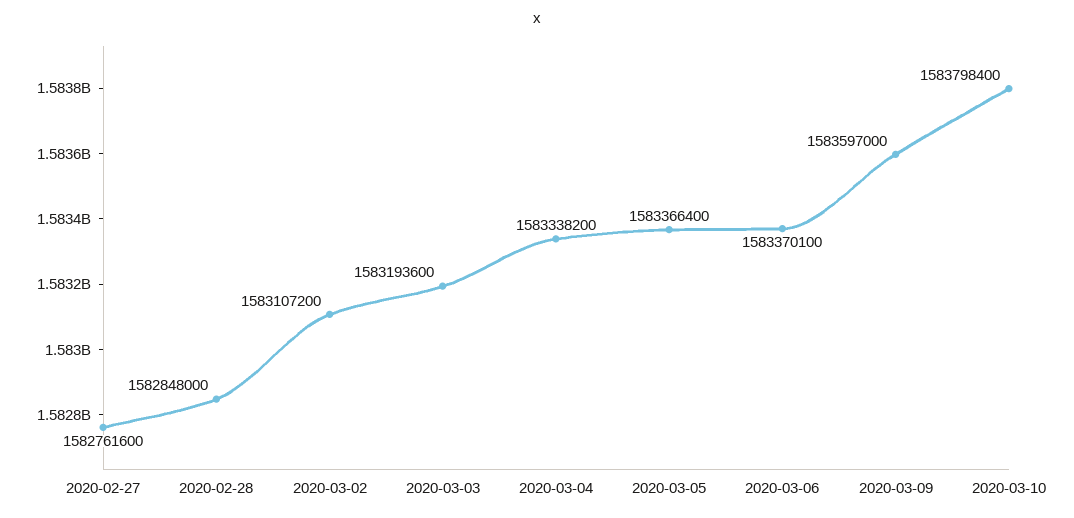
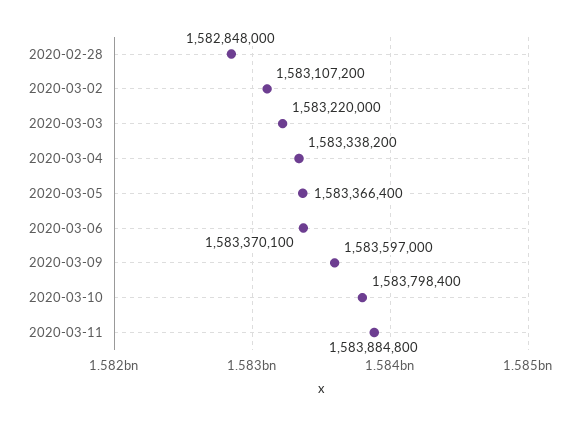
2020-02-27: 1582761600 -> none
2020-03-03: 1583193600 -> 1583220000
2020-03-11: none -> 1583884800

